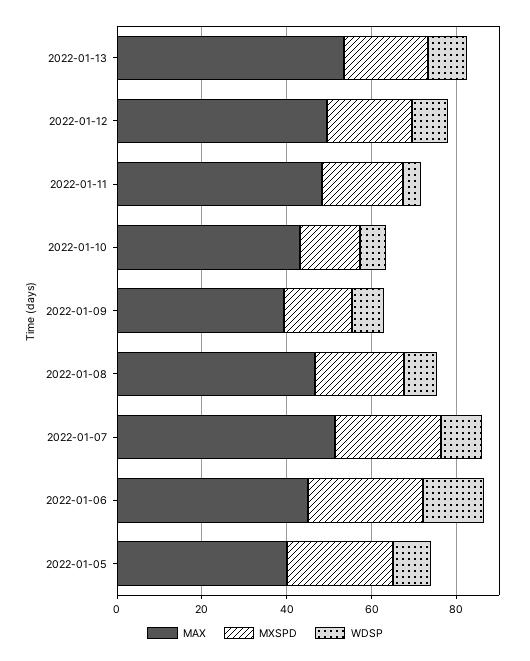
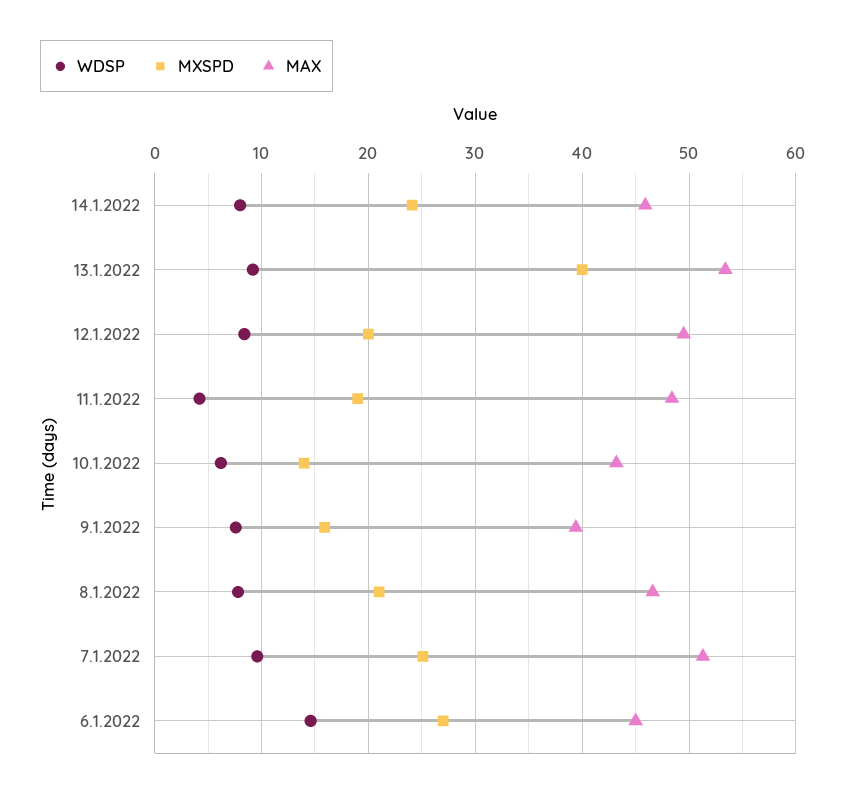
MXSPD, 2022-01-13: 20 -> 40
MAX, 2022-01-05: 40 -> none
MXSPD, 2022-01-05: 25 -> none
WDSP, 2022-01-05: 10 -> none
WDSP, 14.1.2022: none -> 8
MXSPD, 14.1.2022: none -> 24
MAX, 14.1.2022: none -> 46

